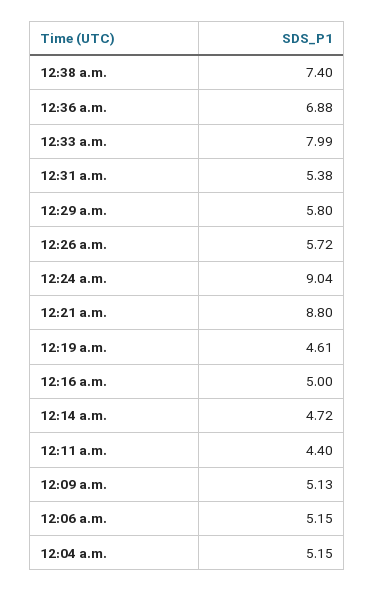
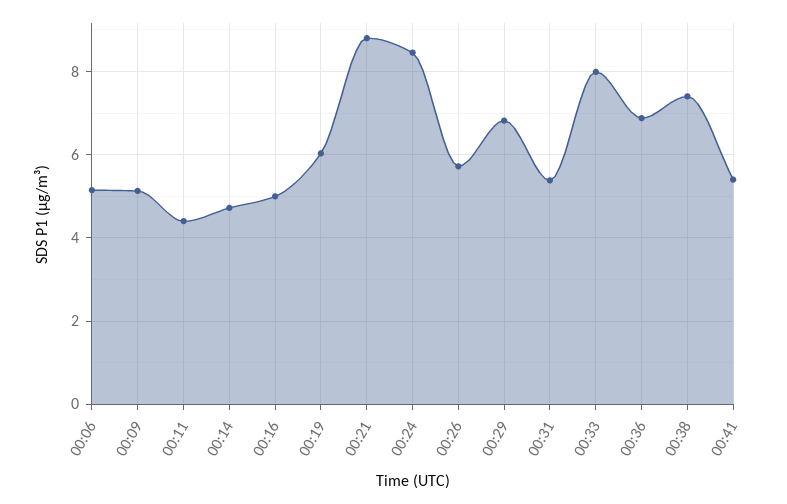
12:29 a.m.: 5.8 -> 6.8
12:24 a.m.: 9.04 -> 8.4
12:19 a.m.: 4.61 -> 6
12:04 a.m.: 5.15 -> none
00:41: none -> 5.4

